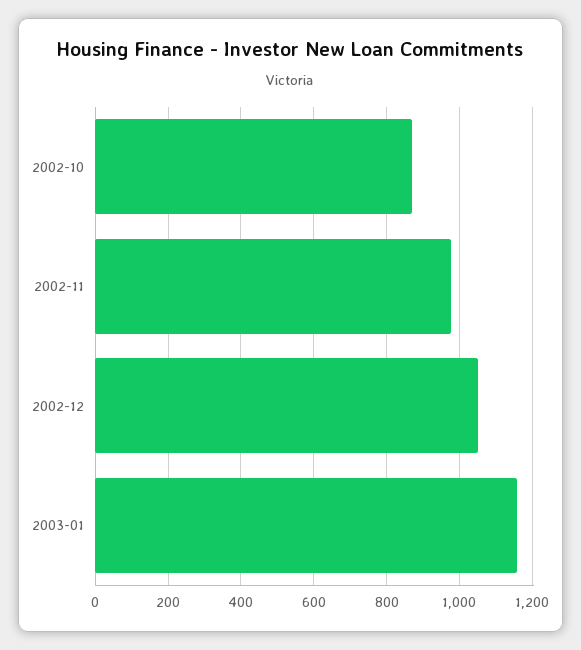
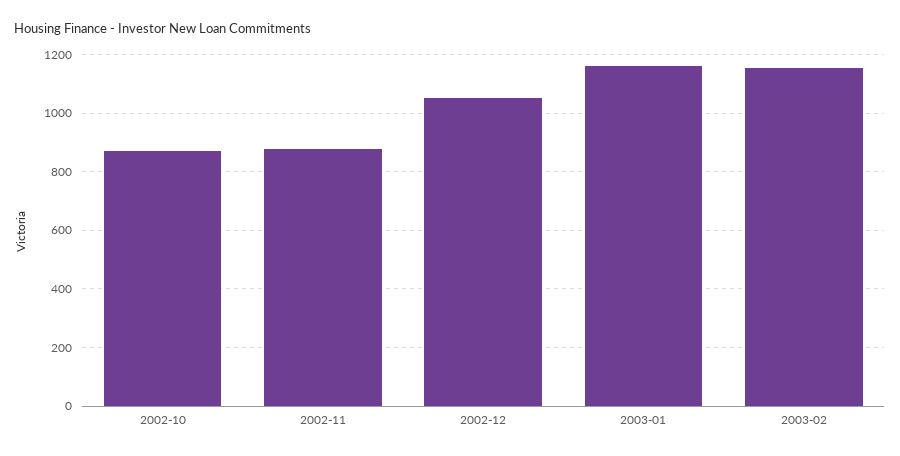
2002-11: 980 -> 875
2003-02: none -> 1150

